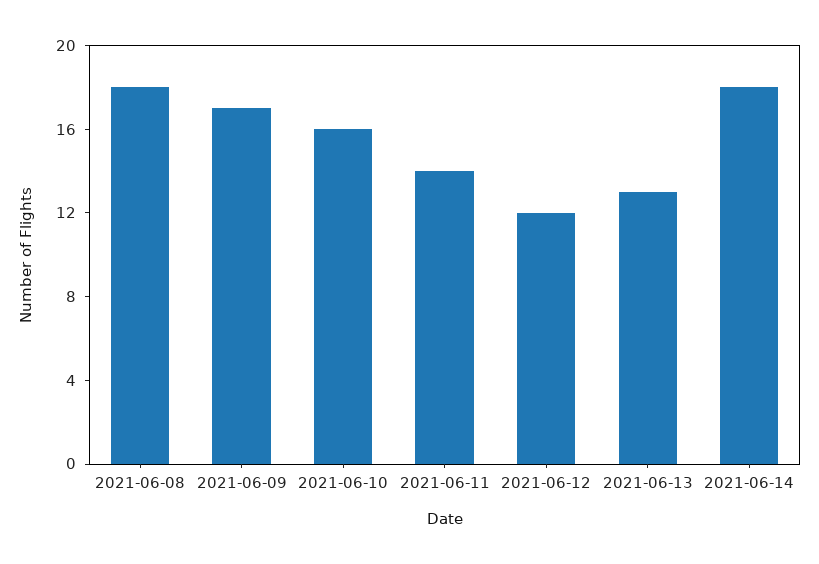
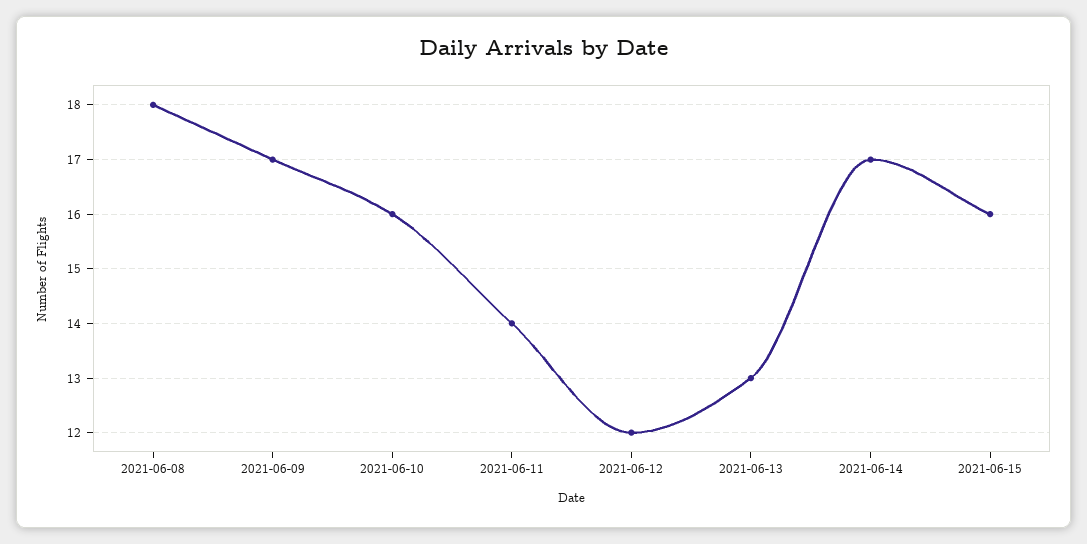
2021-06-14: 18 -> 17
2021-06-15: none -> 16

